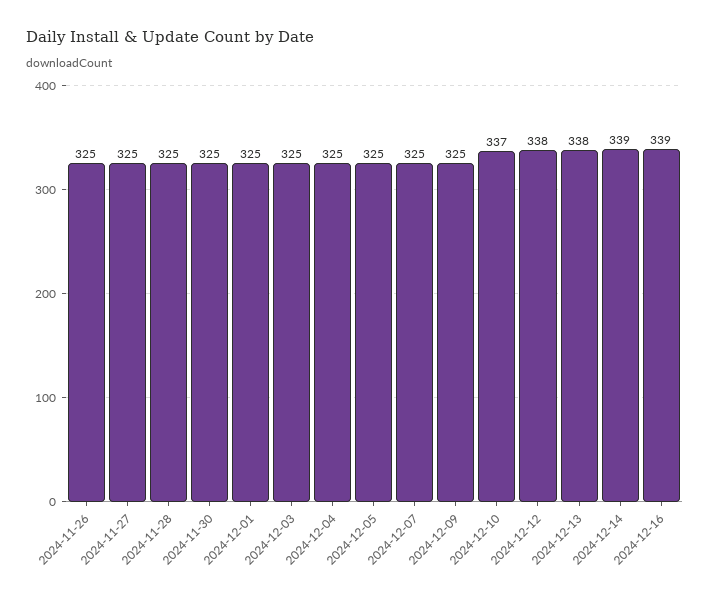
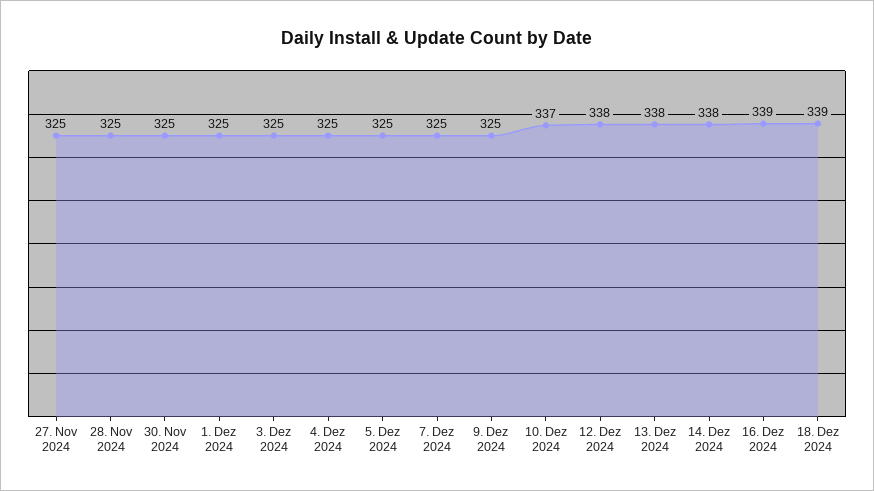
2024-11-26: 325 -> none
2024-12-14: 339 -> 338
18. Dez 2024: none -> 339

